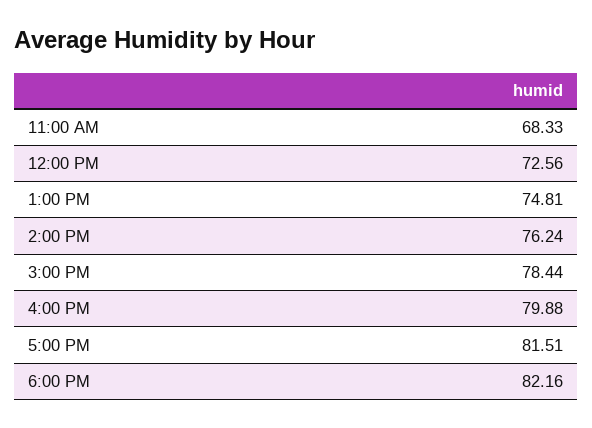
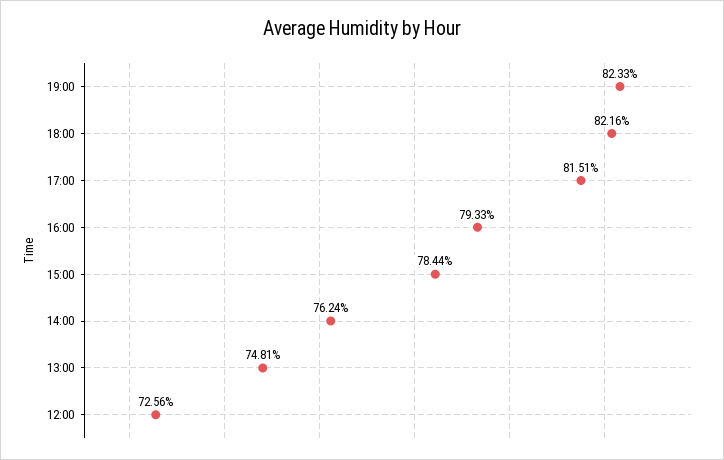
11:00 AM: 68.33 -> none
4:00 PM: 79.88 -> 79.33
19:00: none -> 82.33

